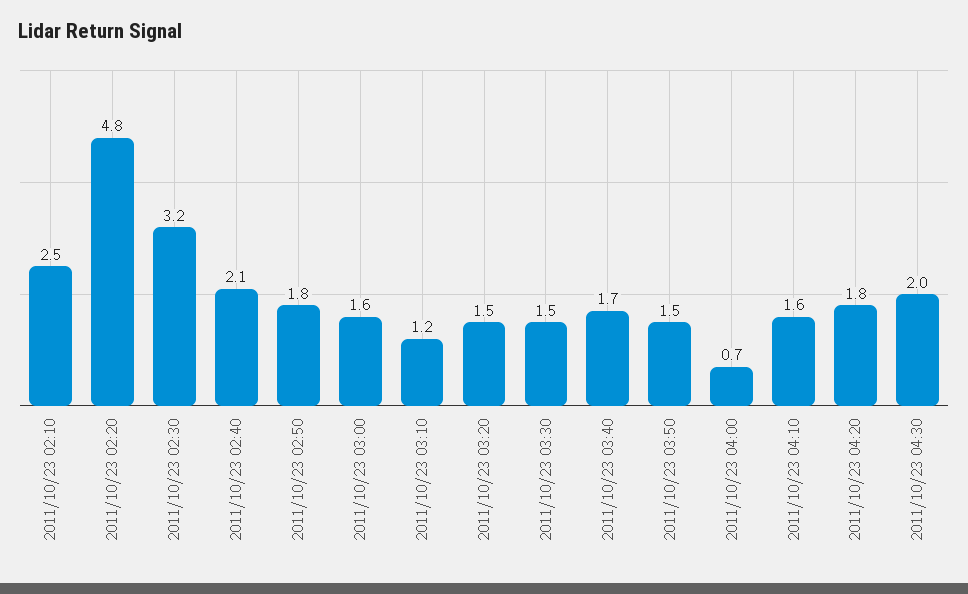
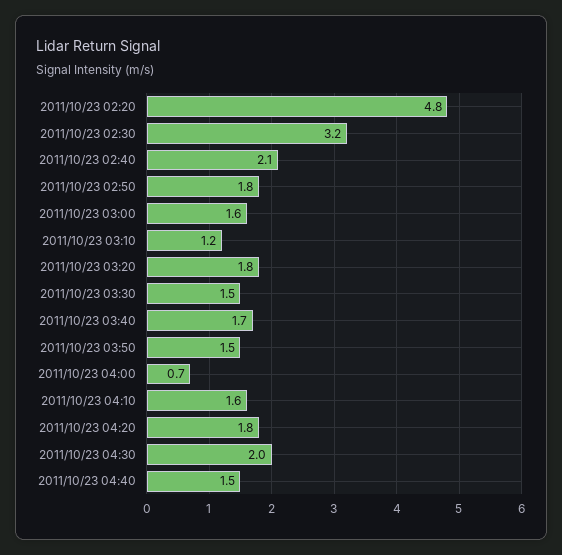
2011/10/23 02:10: 2.5 -> none
2011/10/23 03:20: 1.5 -> 1.8
2011/10/23 04:40: none -> 1.5

